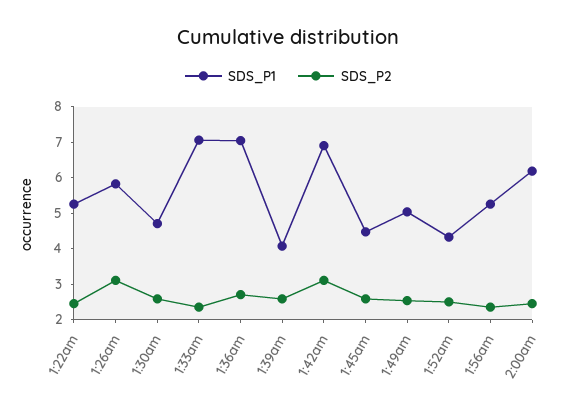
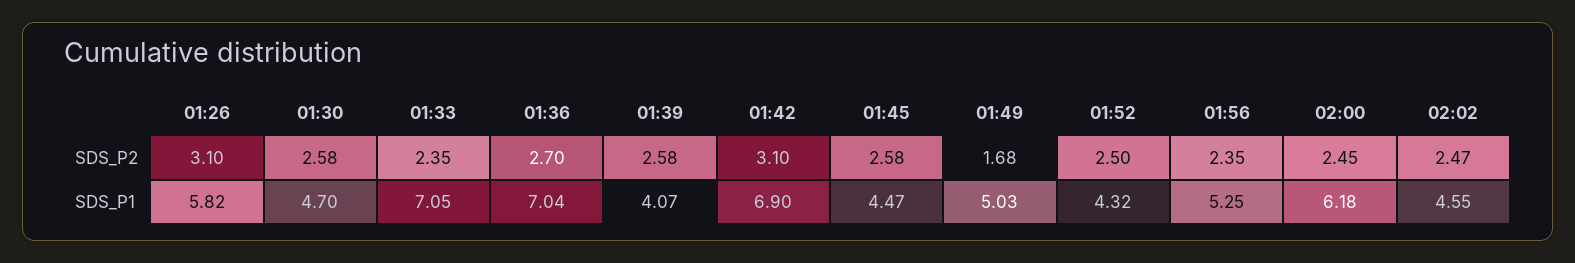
SDS_P1, 1:22am: 5.25 -> none
SDS_P2, 1:22am: 2.5 -> none
SDS_P2, 1:49am: 2.5 -> 1.68
SDS_P2, 02:02: none -> 2.47
SDS_P1, 02:02: none -> 4.55

